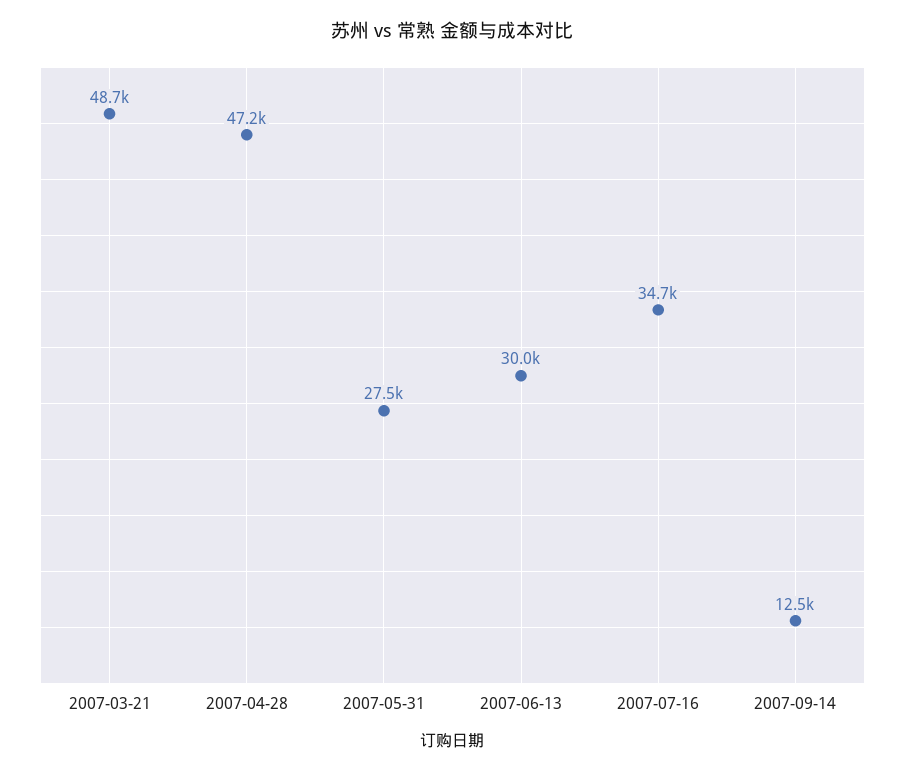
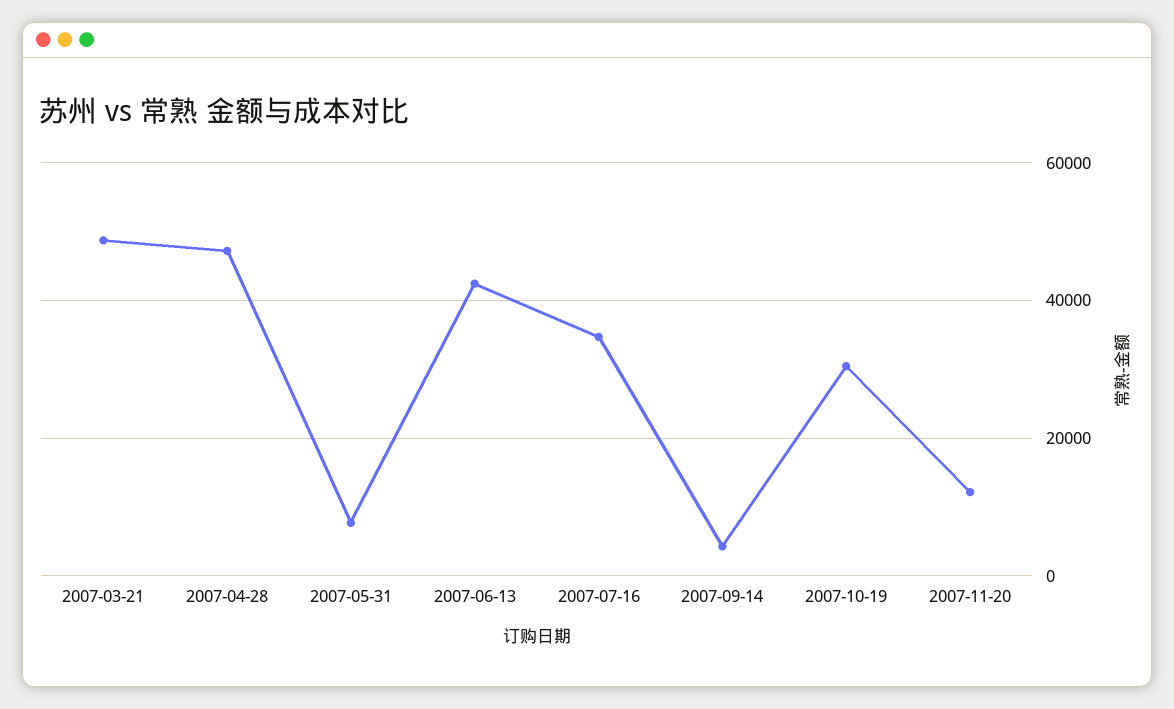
2007-05-31: 27500 -> 8000
2007-06-13: 30000 -> 42000
2007-09-14: 12500 -> 4000
2007-10-19: none -> 30000
2007-11-20: none -> 12000

